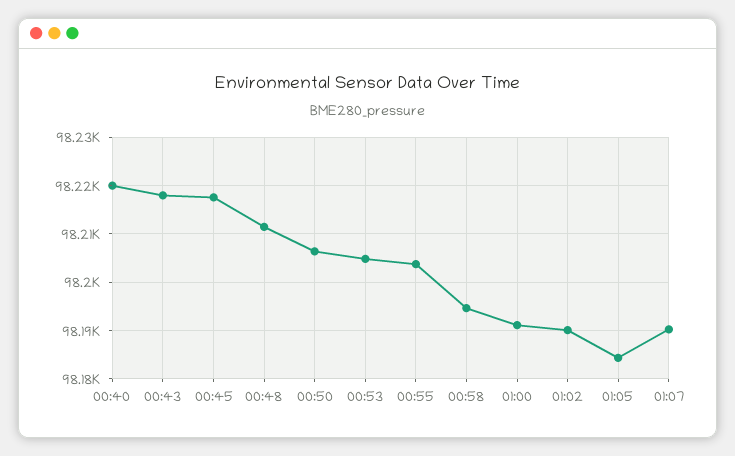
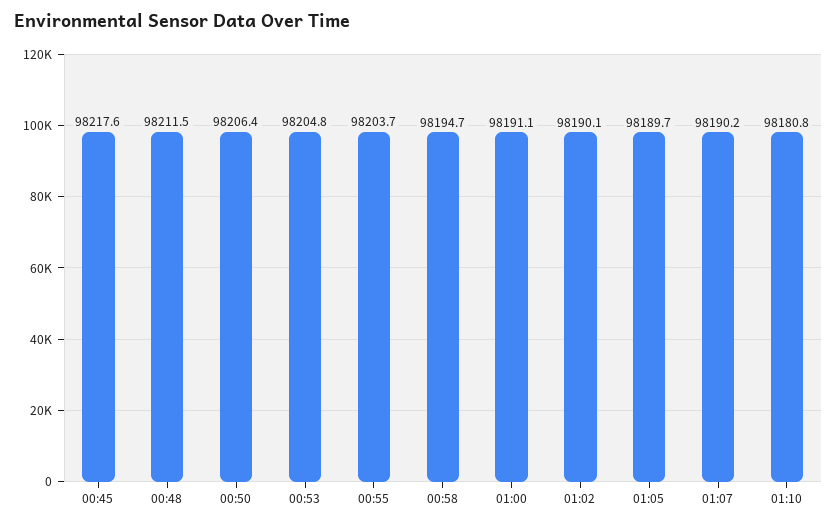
00:40: 98220 -> none
00:43: 98218 -> none
01:05: 98184 -> 98189.7
01:10: none -> 98180.8

